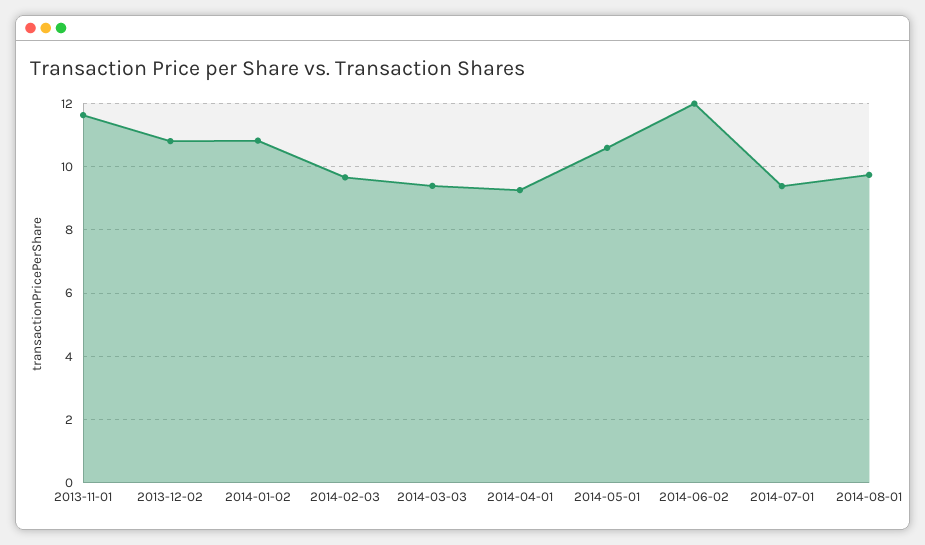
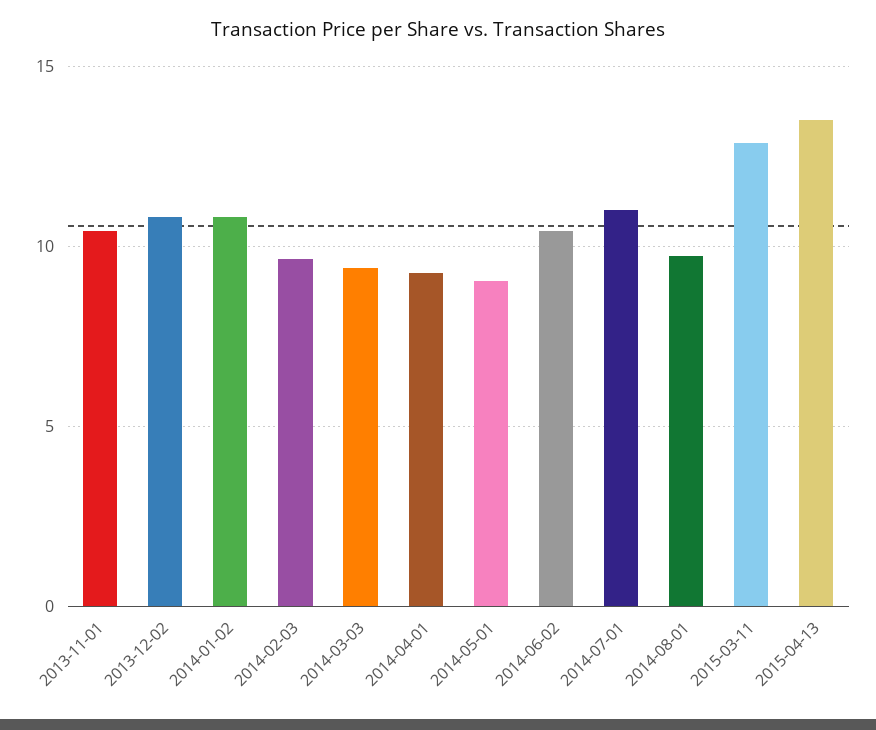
2013-11-01: 11.6 -> 10.5
2014-05-01: 10.6 -> 9
2014-06-02: 12 -> 10.5
2014-07-01: 9.4 -> 11
2015-03-11: none -> 13
2015-04-13: none -> 13.5

